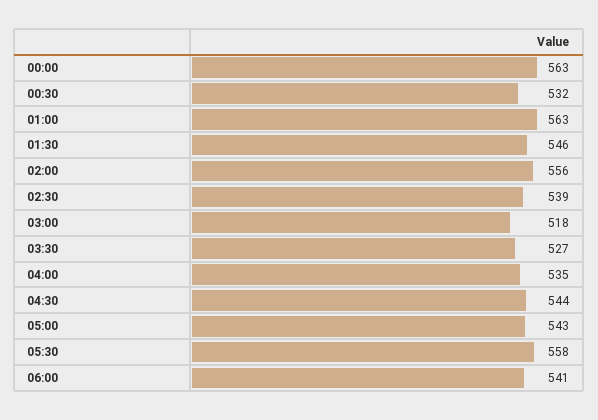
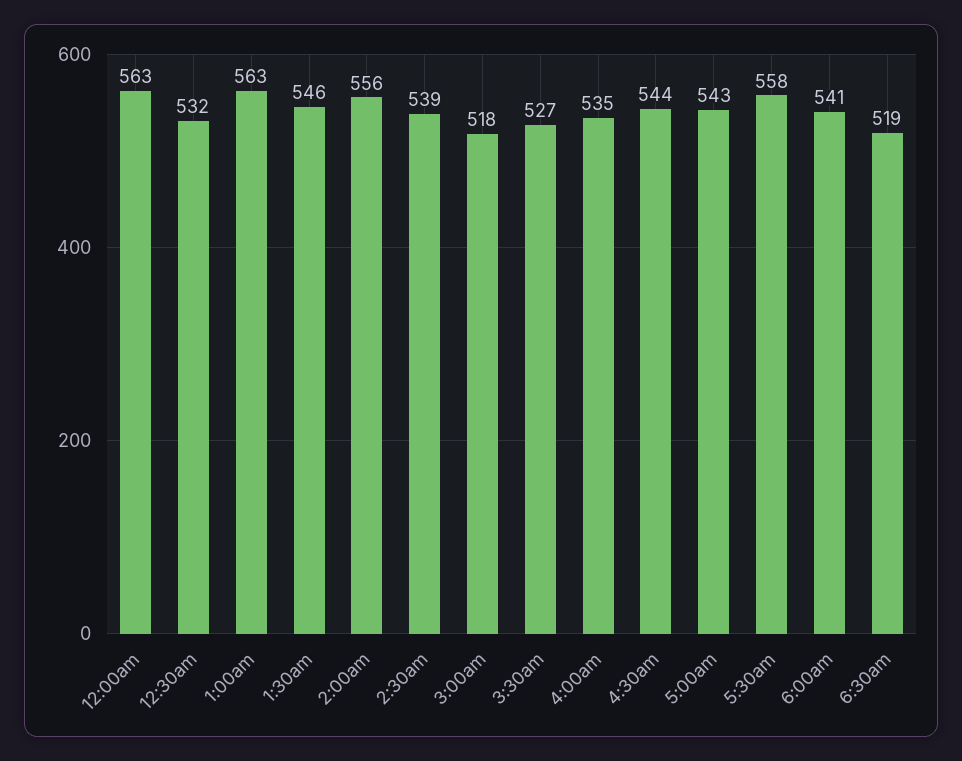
6:30am: none -> 519

